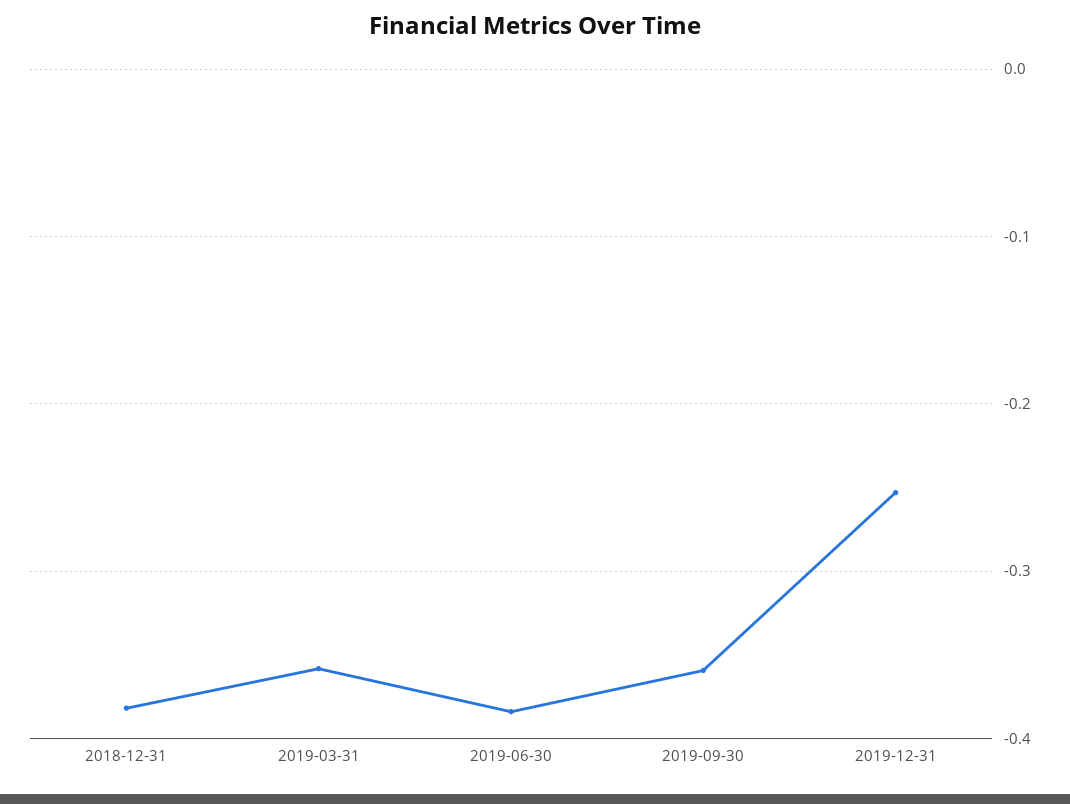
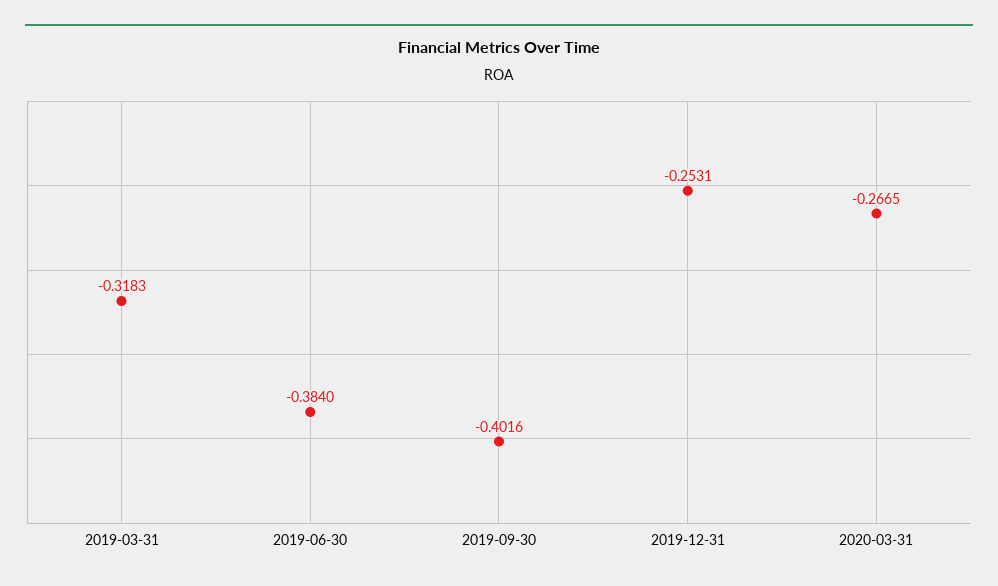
2018-12-31: -0.38 -> none
2019-03-31: -0.36 -> -0.3183
2019-09-30: -0.36 -> -0.4016
2020-03-31: none -> -0.2665

